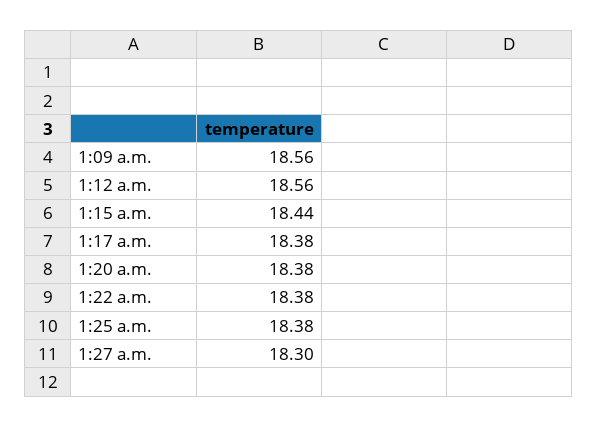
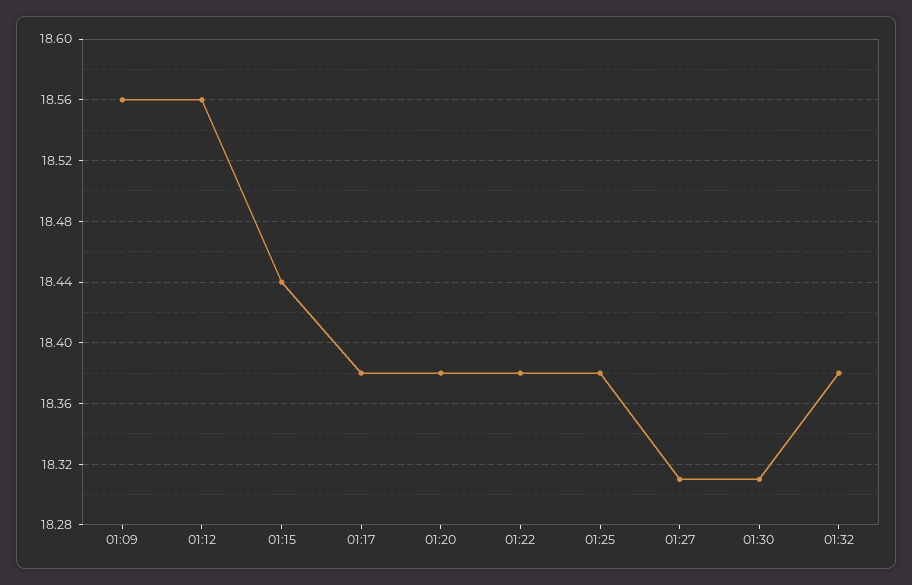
1:27 a.m.: 18.3 -> 18.31
01:30: none -> 18.31
01:32: none -> 18.38

